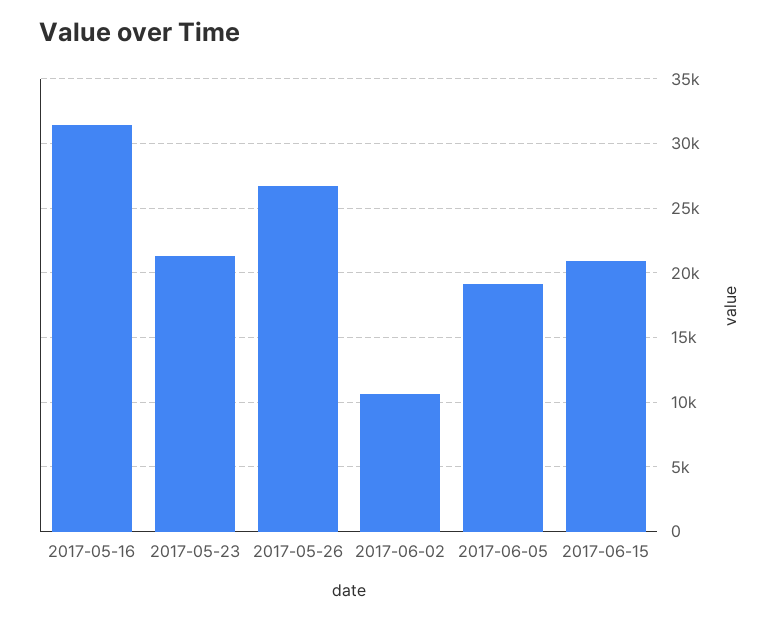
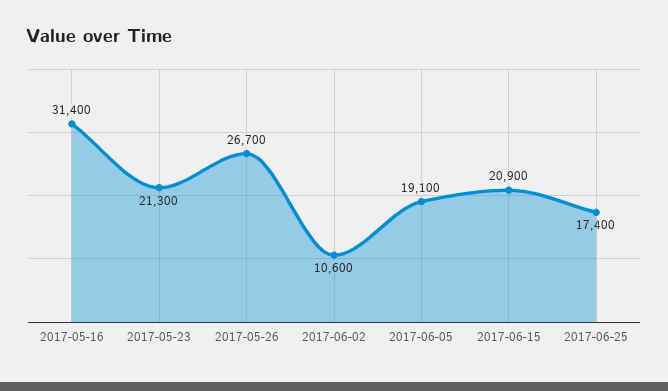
2017-06-25: none -> 17400

